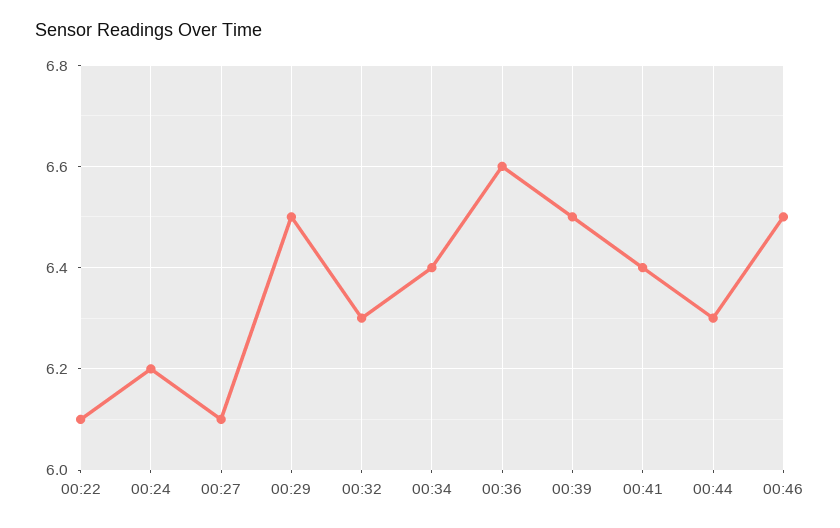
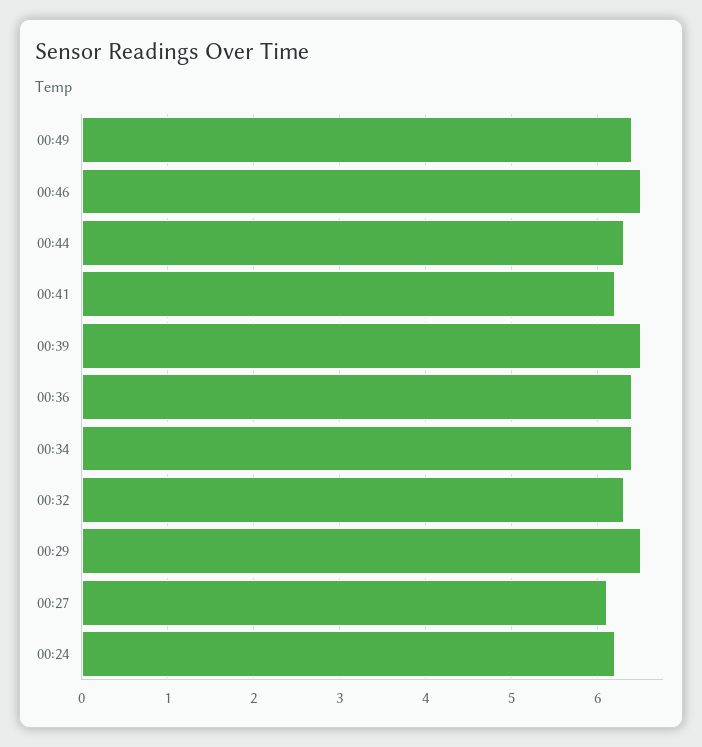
00:22: 6.1 -> none
00:36: 6.6 -> 6.4
00:41: 6.4 -> 6.2
00:49: none -> 6.4

